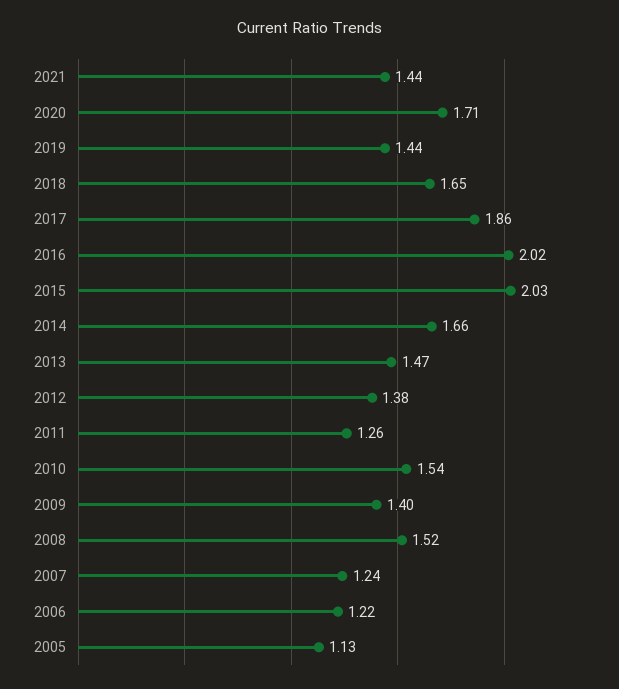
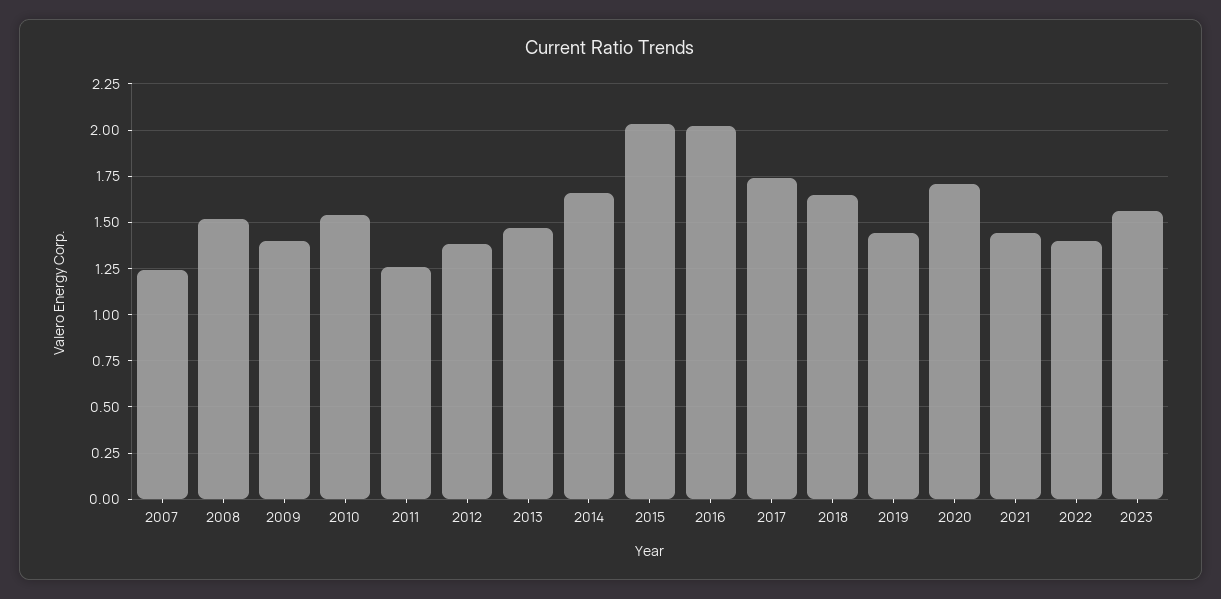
2017: 1.86 -> 1.75
2006: 1.22 -> none
2005: 1.13 -> none
2022: none -> 1.4
2023: none -> 1.55

